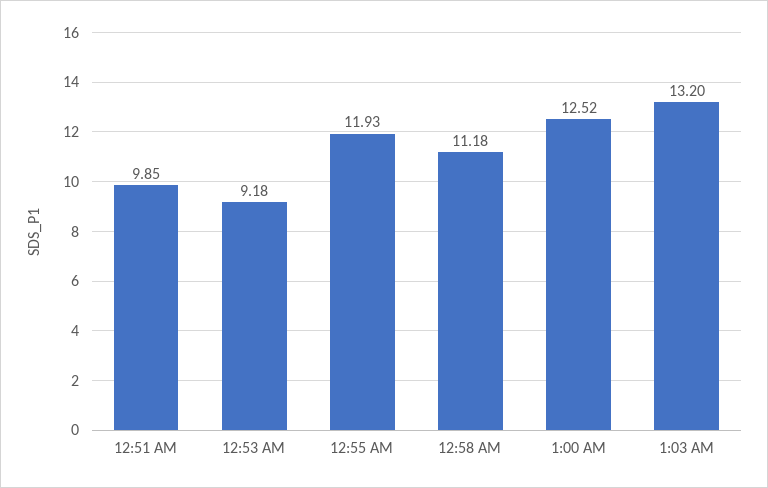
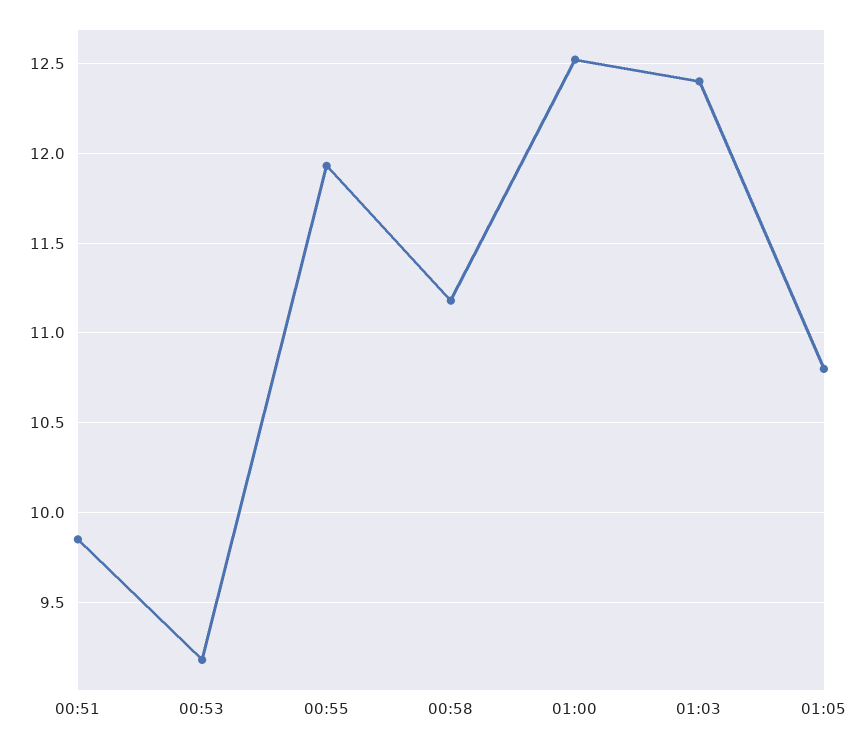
1:03 AM: 13.2 -> 12.4
01:05: none -> 10.8

